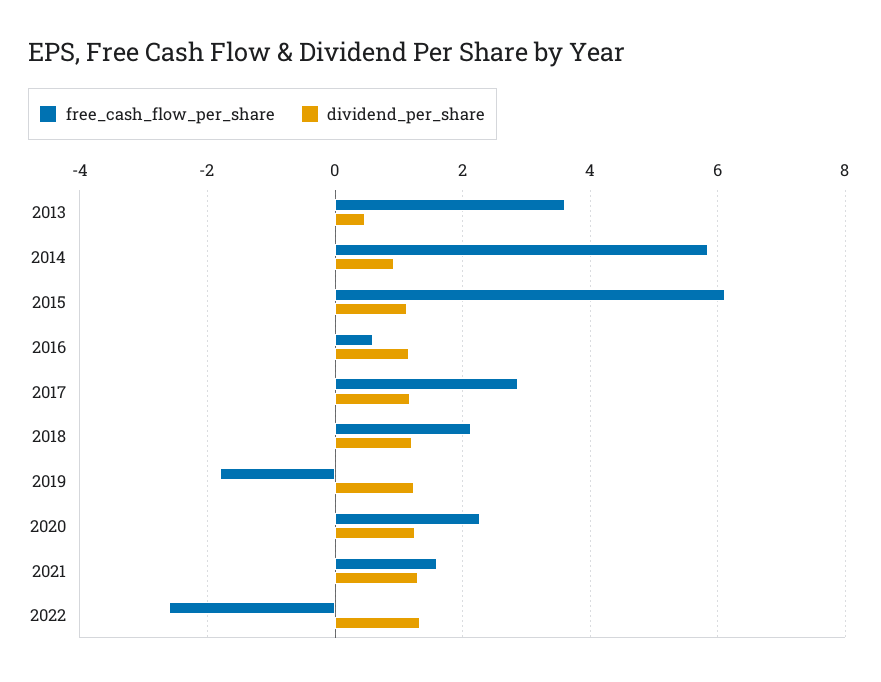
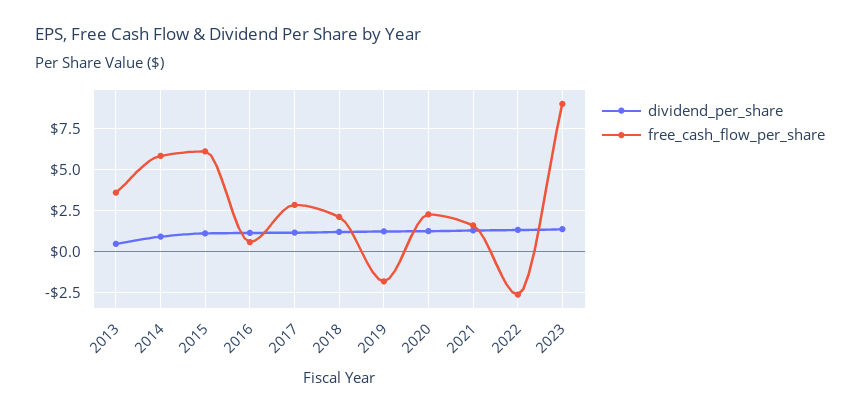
dividend_per_share, 2023: none -> 1.5
free_cash_flow_per_share, 2023: none -> 9

